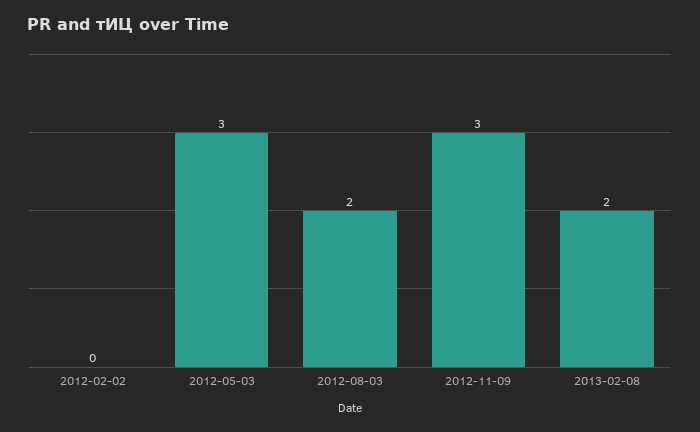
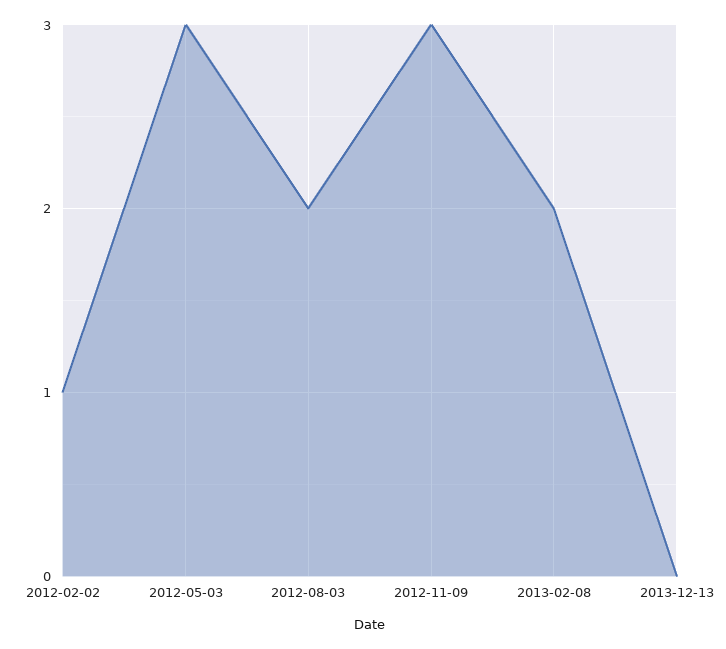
2012-02-02: 0 -> 1
2013-12-13: none -> 0

